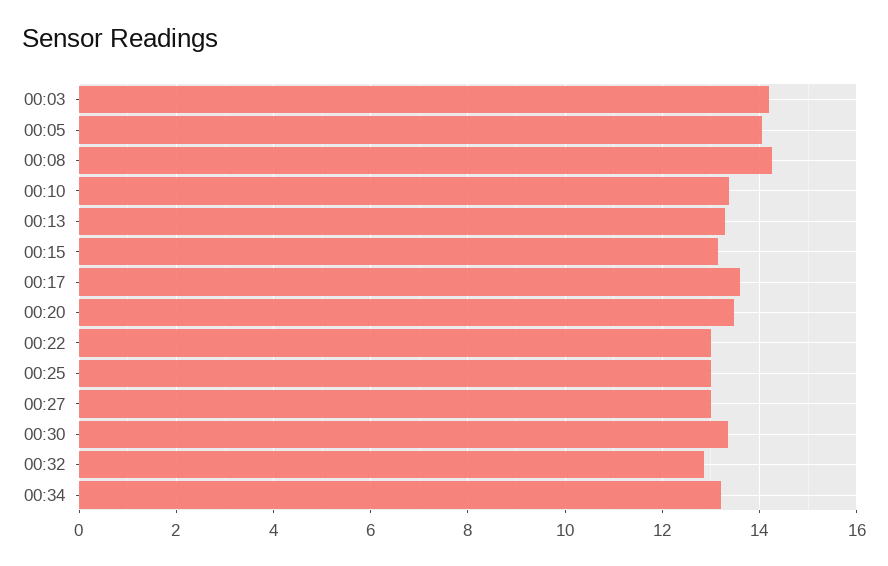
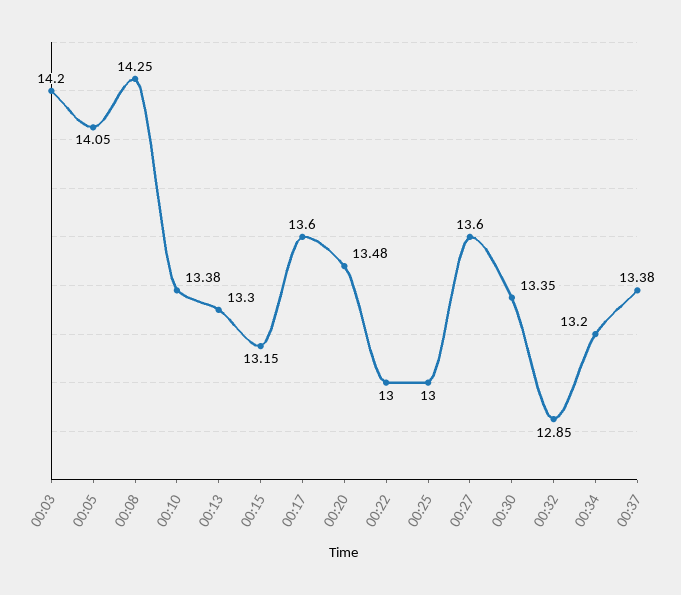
00:27: 13 -> 13.6
00:37: none -> 13.38

